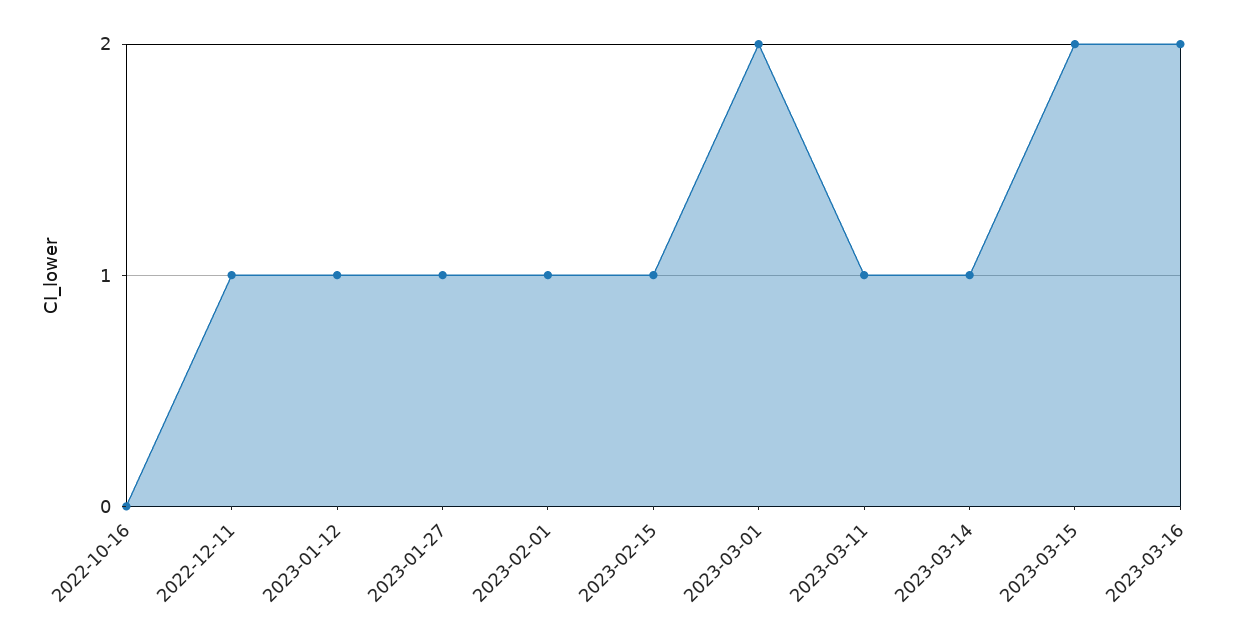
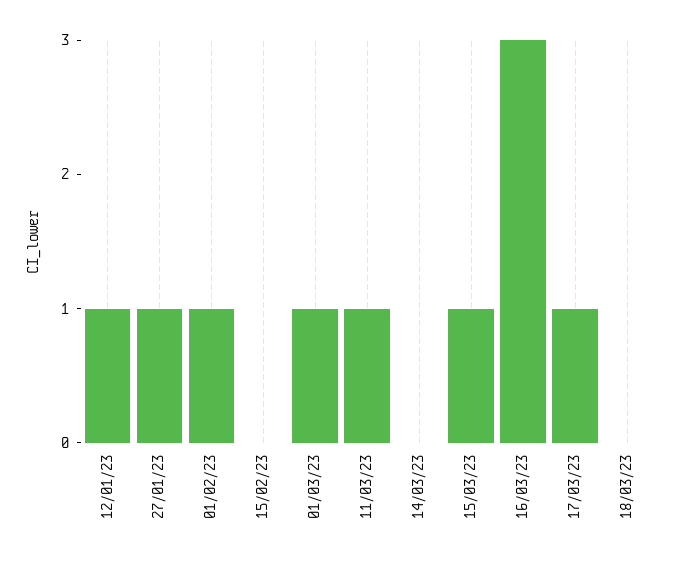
2022-10-16: 0 -> none
2022-12-11: 1 -> none
2023-02-15: 1 -> 0
2023-03-01: 2 -> 1
2023-03-14: 1 -> 0
2023-03-15: 2 -> 1
2023-03-16: 2 -> 3
17/03/23: none -> 1
18/03/23: none -> 0

